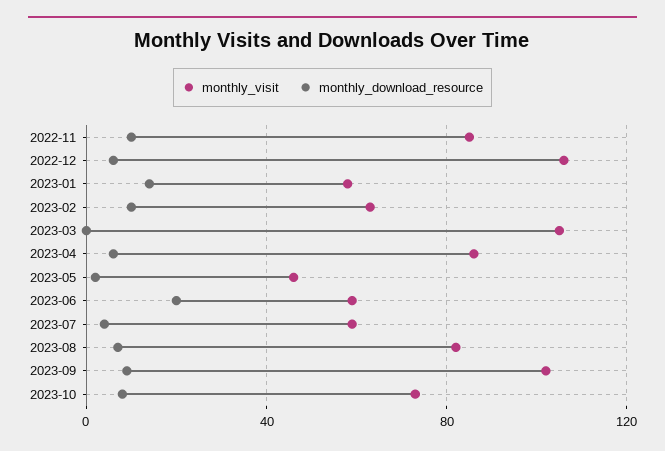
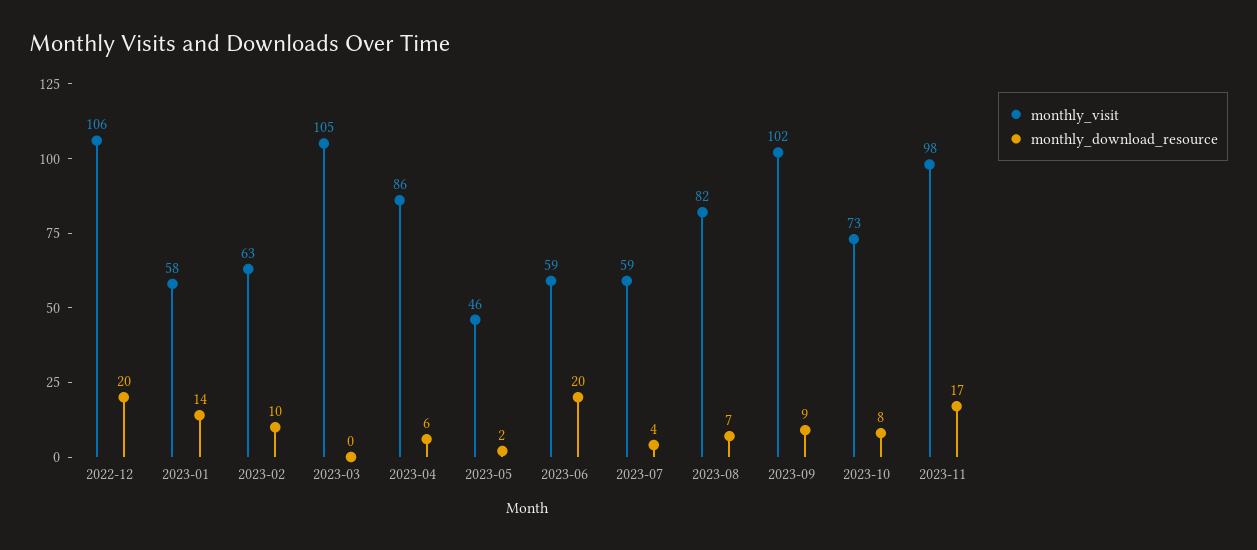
monthly_visit, 2022-11: 85 -> none
monthly_download_resource, 2022-11: 10 -> none
monthly_download_resource, 2022-12: 5 -> 20
monthly_visit, 2023-11: none -> 98
monthly_download_resource, 2023-11: none -> 17

